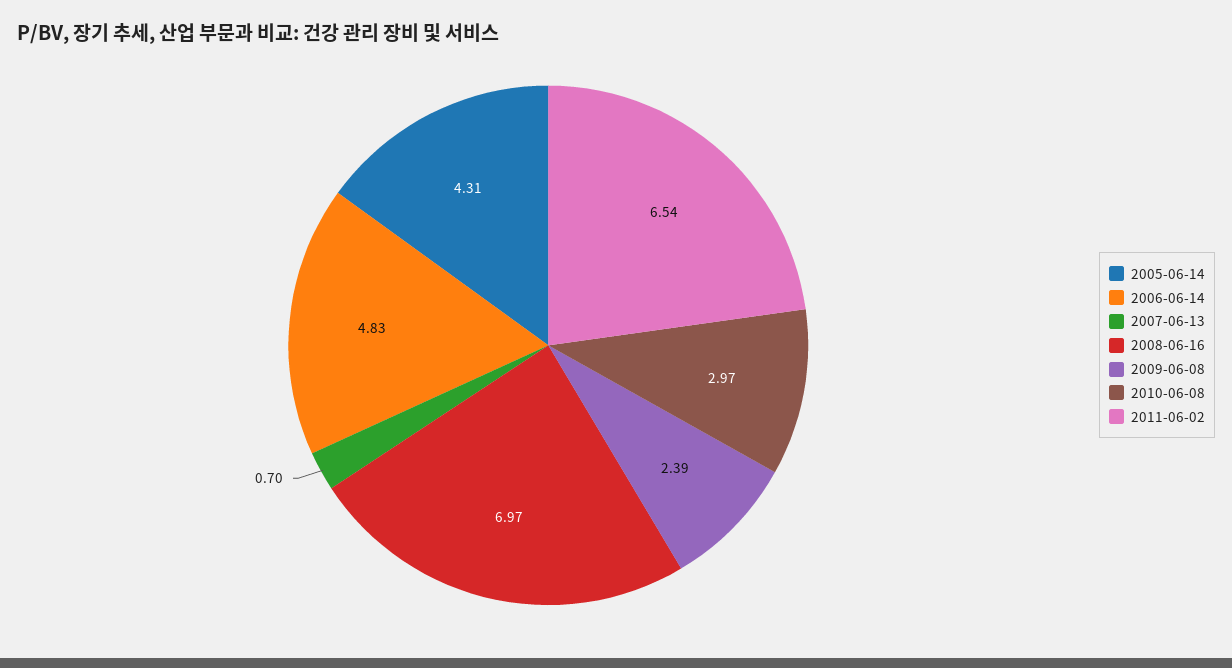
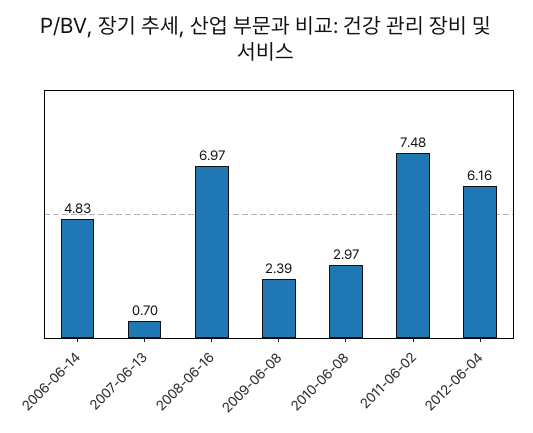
2005-06-14: 4.31 -> none
2011-06-02: 6.54 -> 7.48
2012-06-04: none -> 6.16

